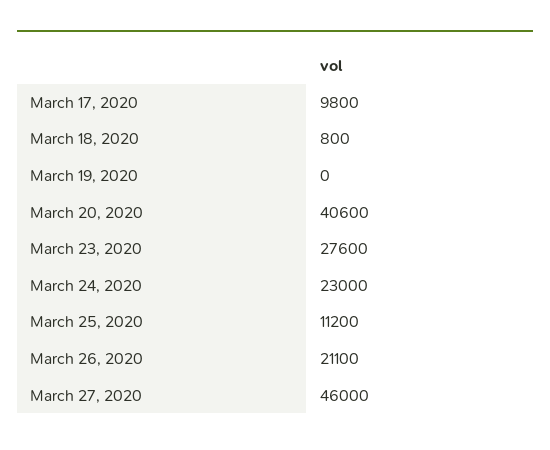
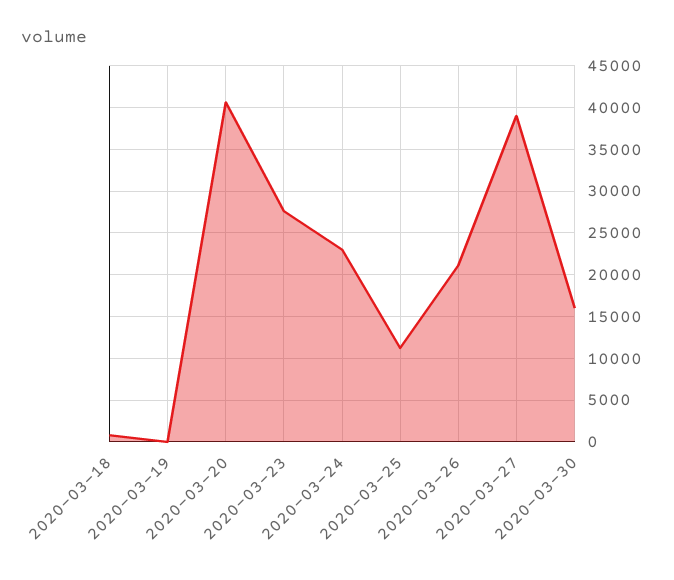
March 17, 2020: 9800 -> none
March 27, 2020: 46000 -> 39000
2020-03-30: none -> 16000

